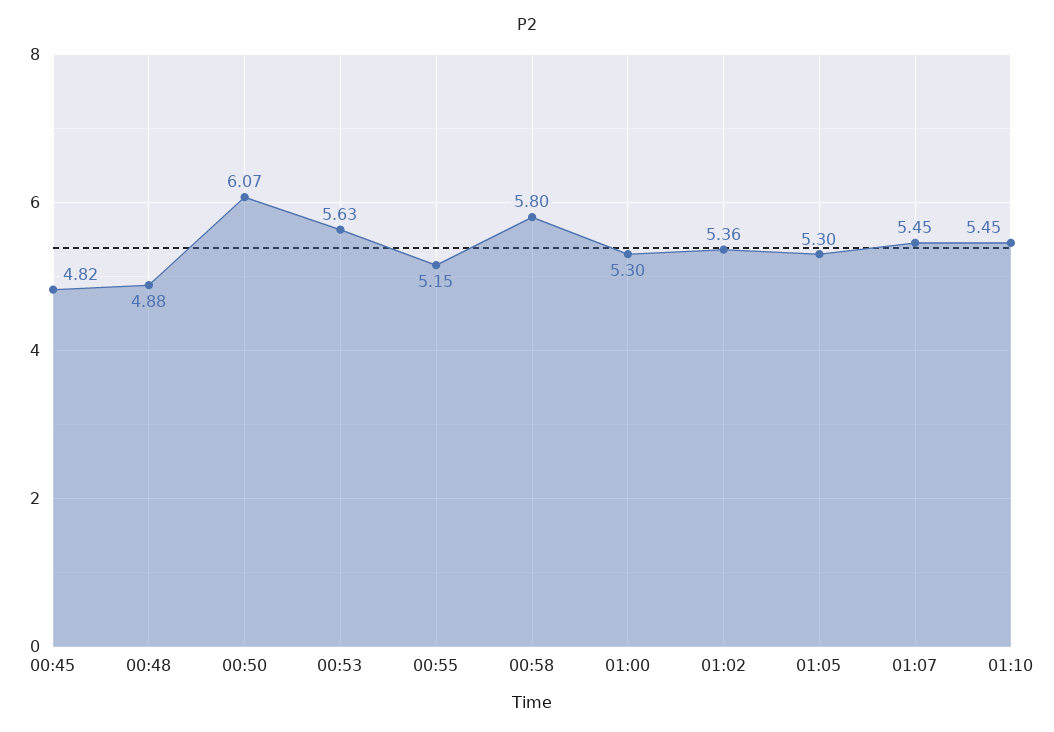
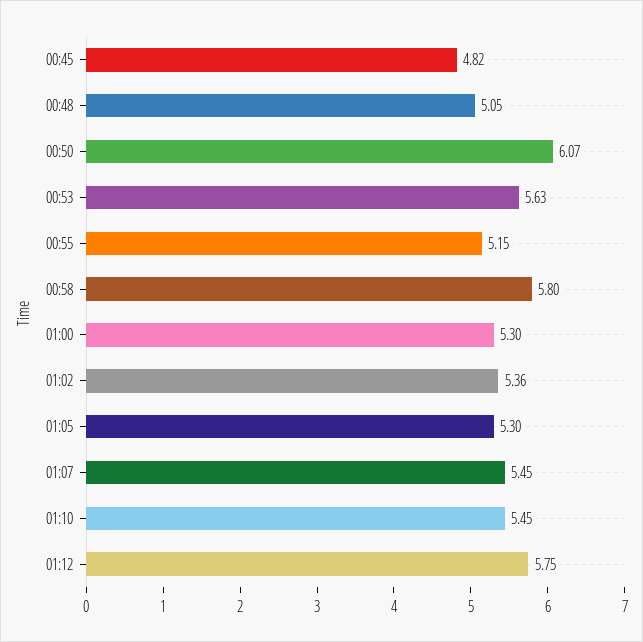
00:48: 4.88 -> 5.05
01:12: none -> 5.75

